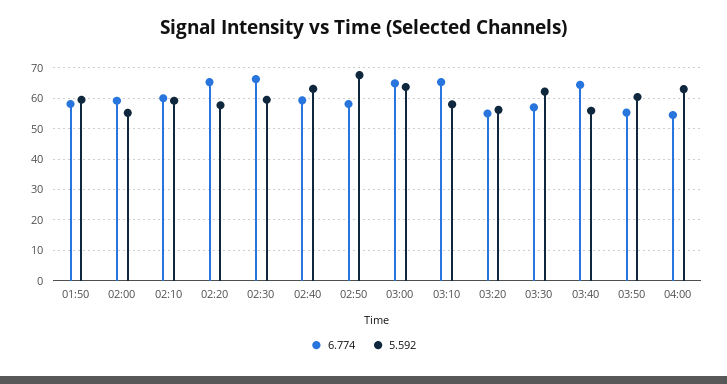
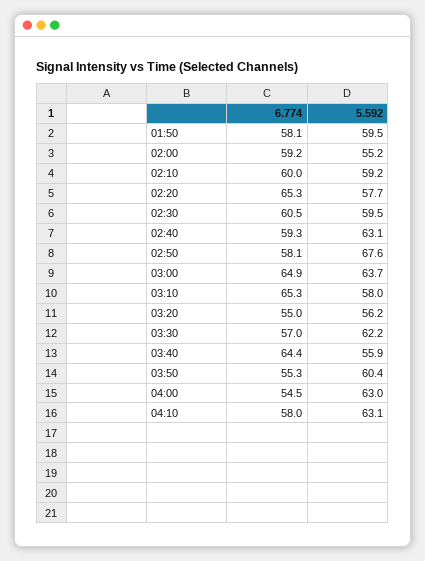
6.774, 02:30: 66 -> 60.5
6.774, 04:10: none -> 58
5.592, 04:10: none -> 63.1

